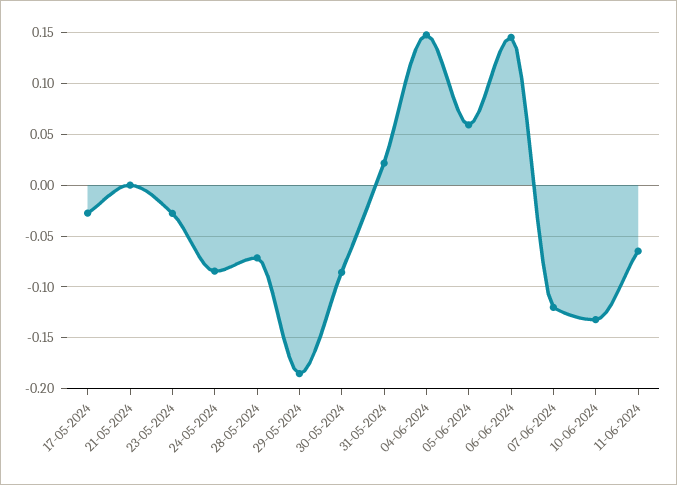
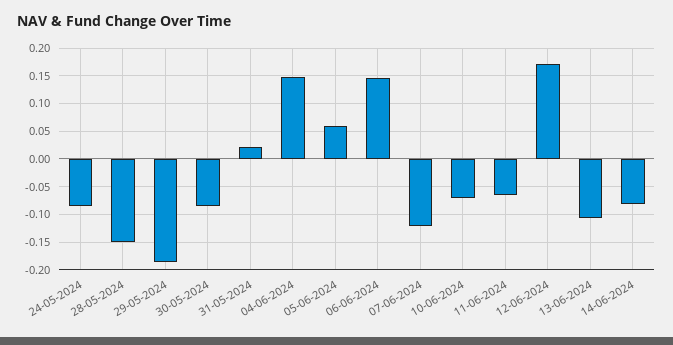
17-05-2024: -0.03 -> none
21-05-2024: 0 -> none
23-05-2024: -0.03 -> none
28-05-2024: -0.07 -> -0.15
10-06-2024: -0.13 -> -0.075
12-06-2024: none -> 0.175
13-06-2024: none -> -0.1
14-06-2024: none -> -0.075

